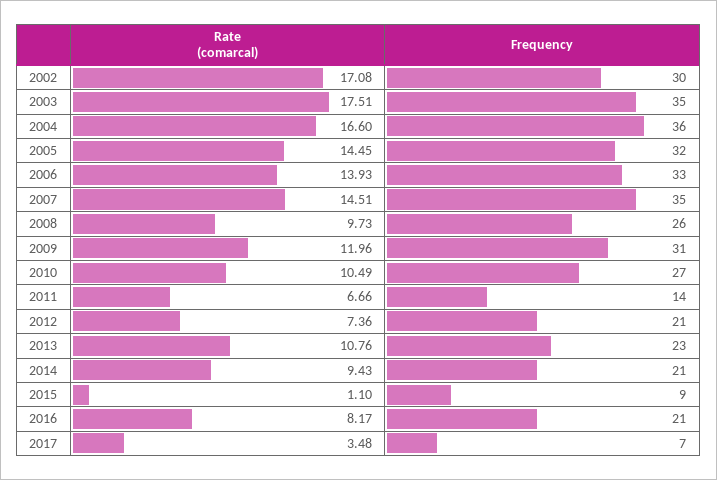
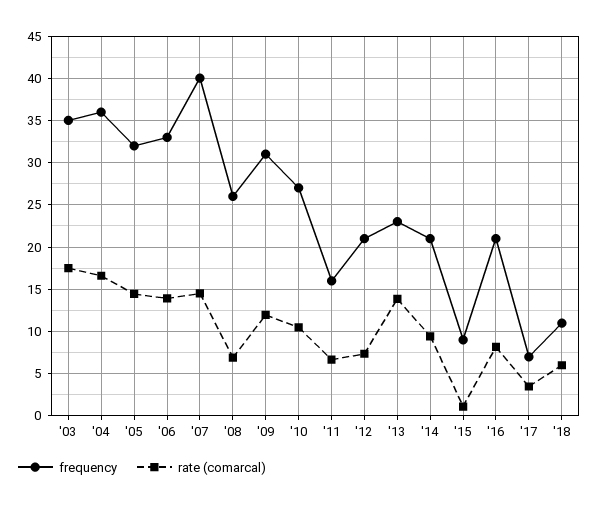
Rate (comarcal), 2002: 17.08 -> none
Frequency, 2002: 30 -> none
Frequency, 2007: 35 -> 40
Rate (comarcal), 2008: 9.73 -> 7
Frequency, 2011: 14 -> 16
Rate (comarcal), 2013: 10.76 -> 14
Frequency, '18: none -> 11
Rate (comarcal), '18: none -> 6

